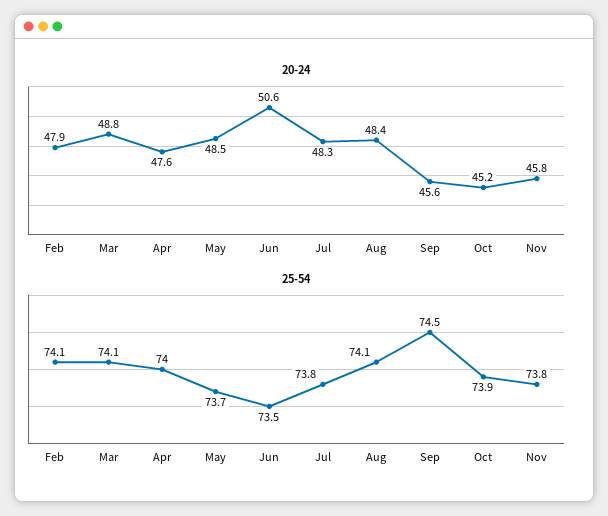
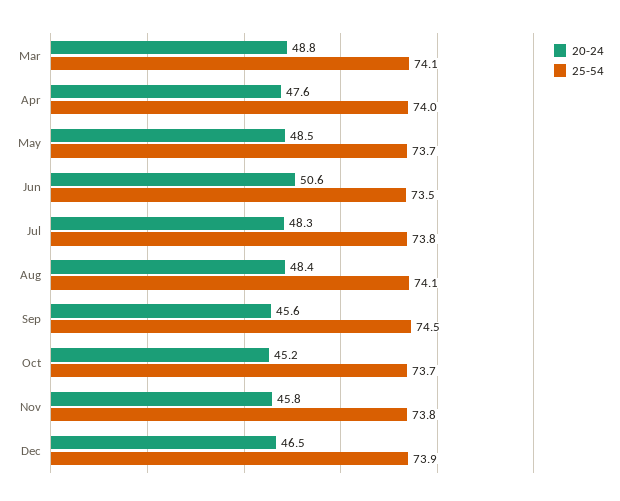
20-24, Feb: 47.9 -> none
25-54, Feb: 74.1 -> none
25-54, Oct: 73.9 -> 73.7
20-24, Dec: none -> 46.5
25-54, Dec: none -> 73.9

